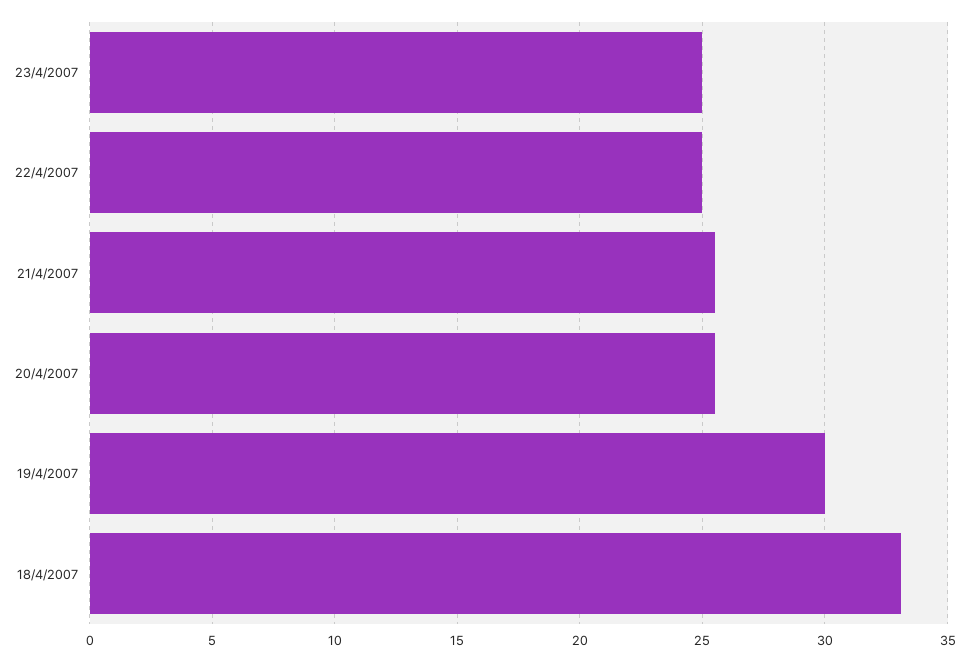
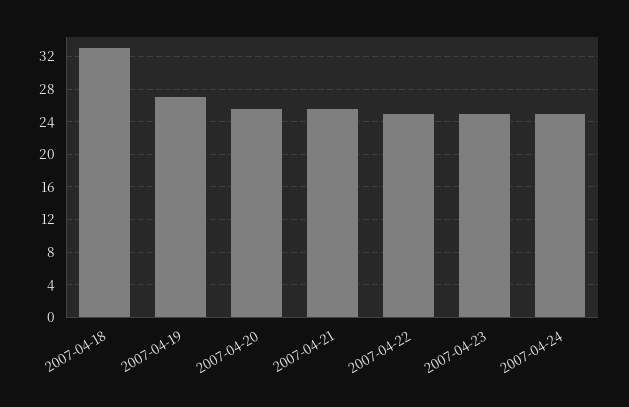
19/4/2007: 30 -> 27
2007-04-24: none -> 25

